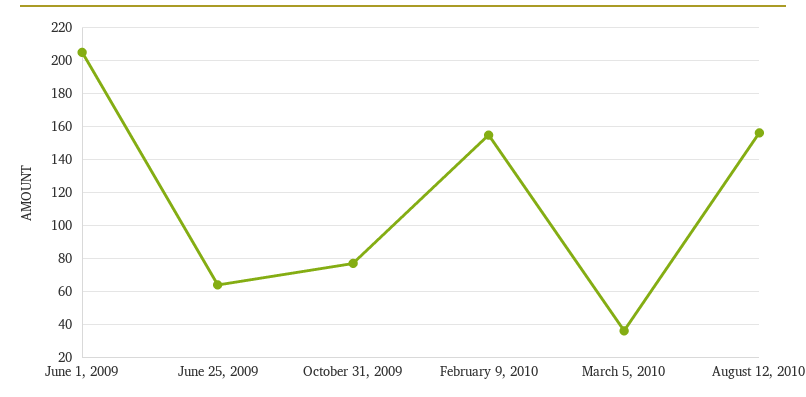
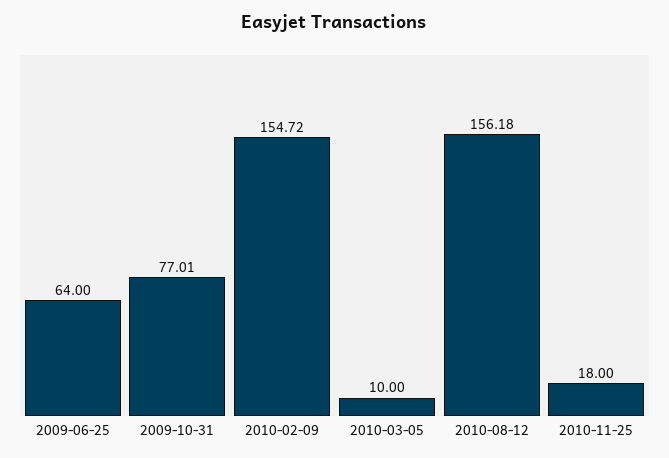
June 1, 2009: 205 -> none
March 5, 2010: 35 -> 10
2010-11-25: none -> 18

